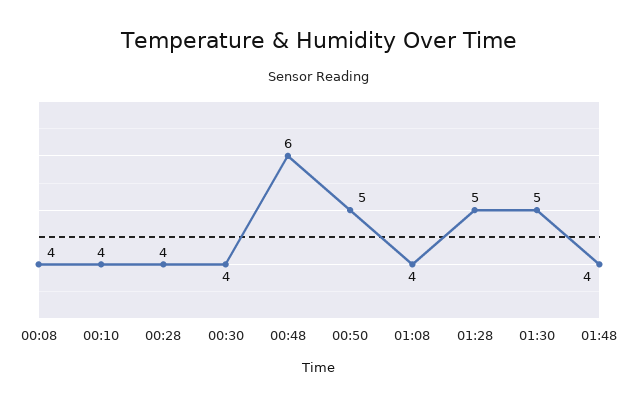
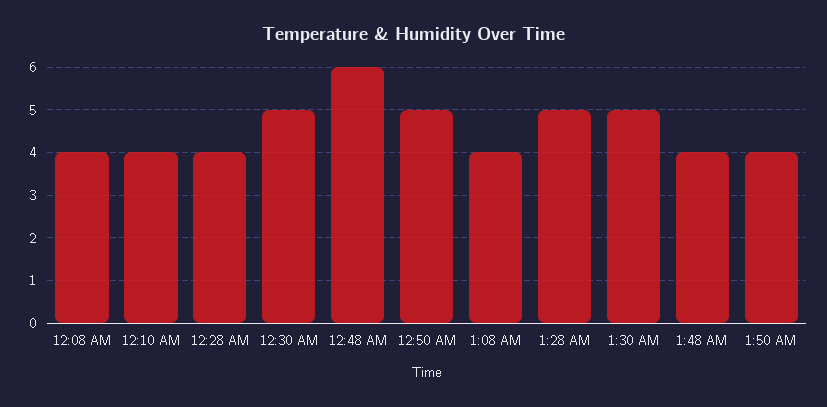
00:30: 4 -> 5
1:50 AM: none -> 4

